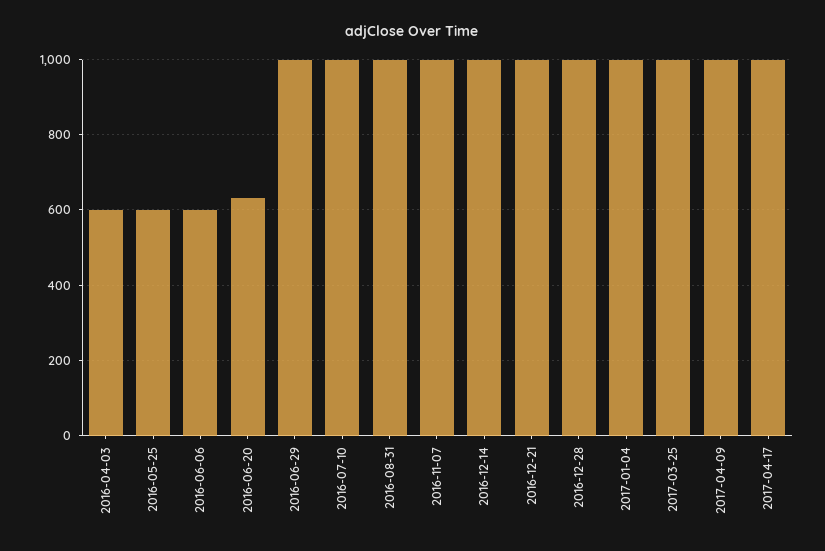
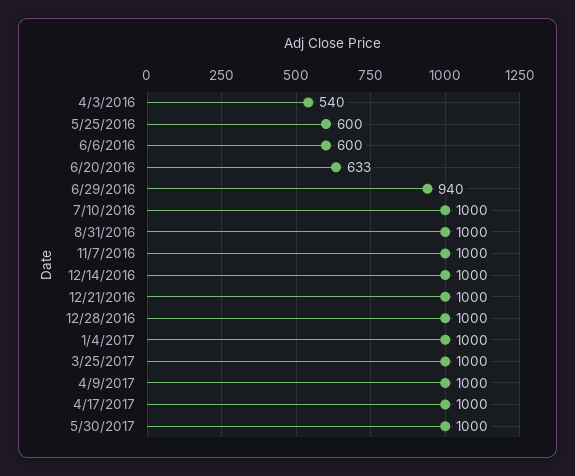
2016-04-03: 600 -> 540
2016-06-29: 1000 -> 940
5/30/2017: none -> 1000

